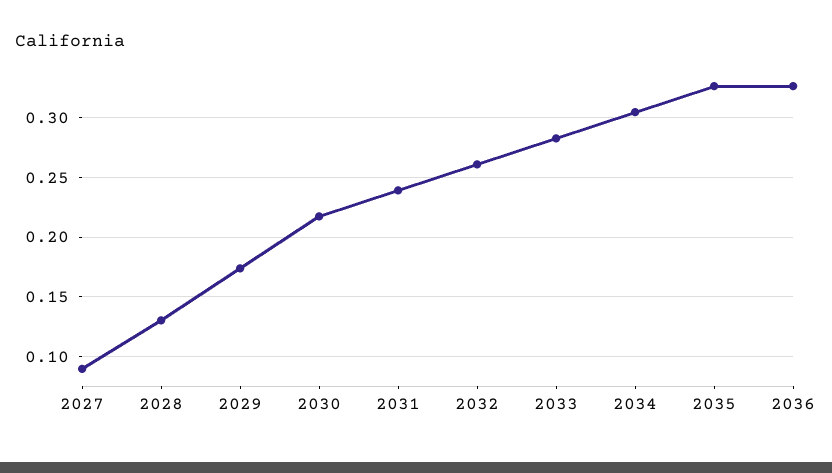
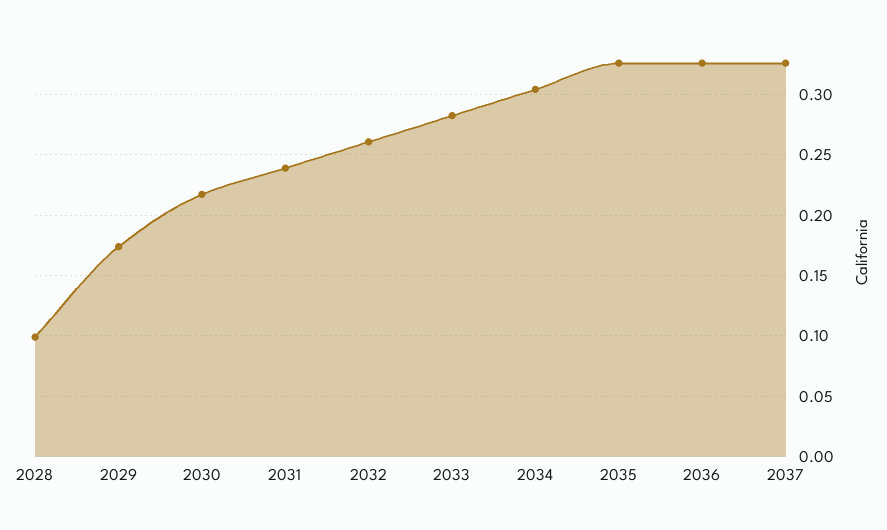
2027: 0.09 -> none
2028: 0.13 -> 0.1
2037: none -> 0.325

